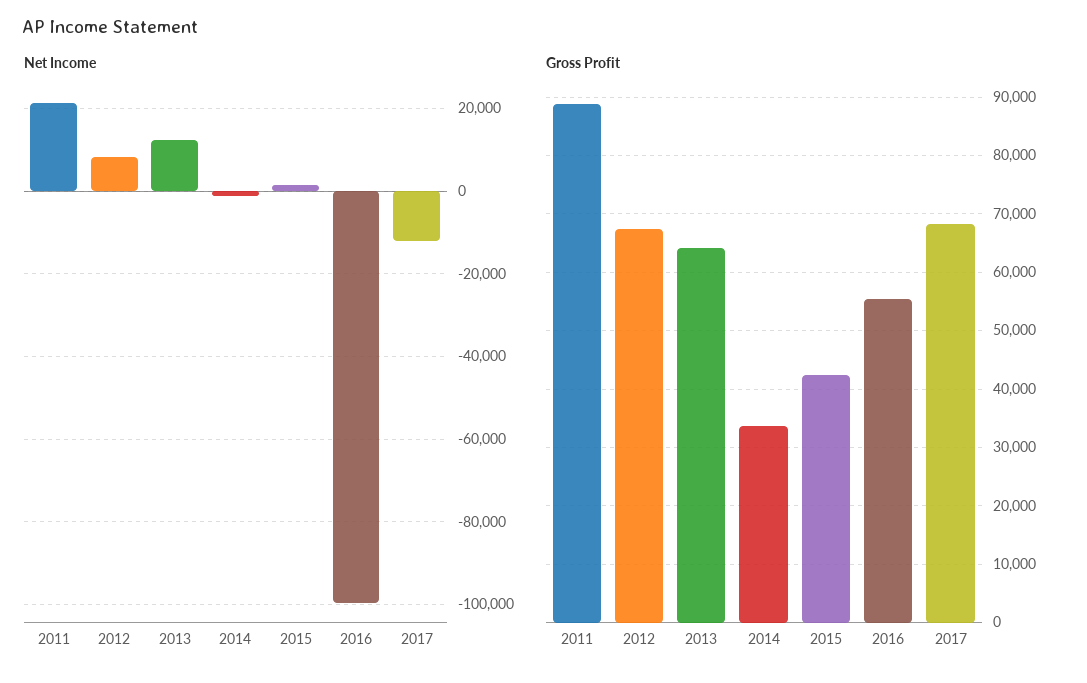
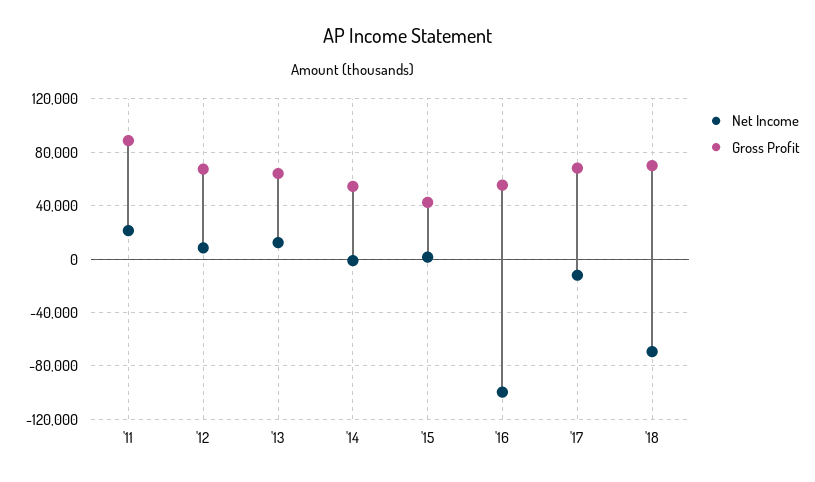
Gross Profit, 2014: 34000 -> 55000
Net Income, '18: none -> -70000
Gross Profit, '18: none -> 70000

